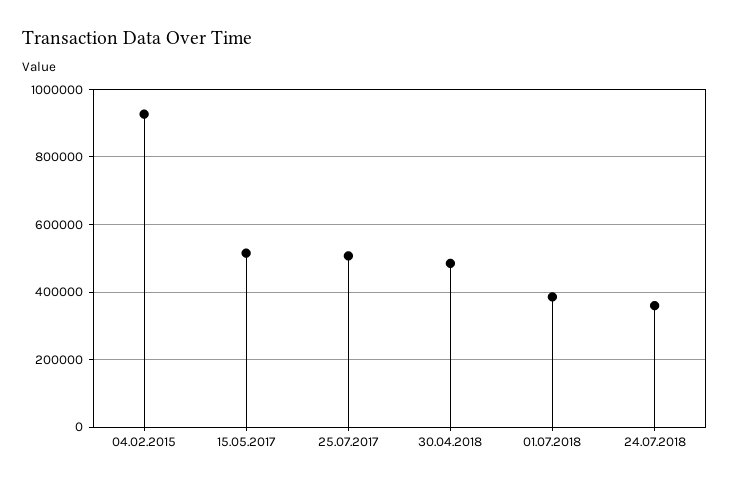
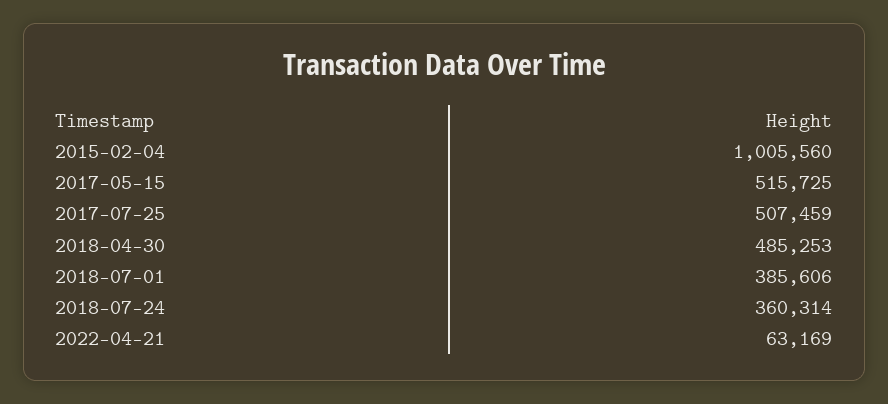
04.02.2015: 920000 -> 1005560
2022-04-21: none -> 63169

